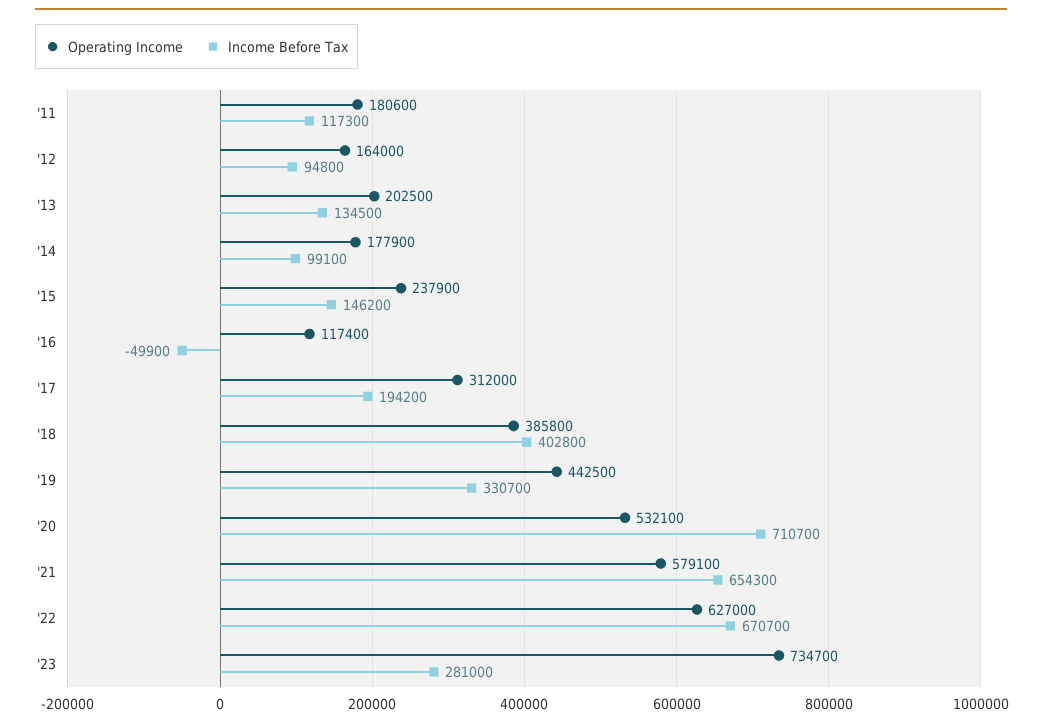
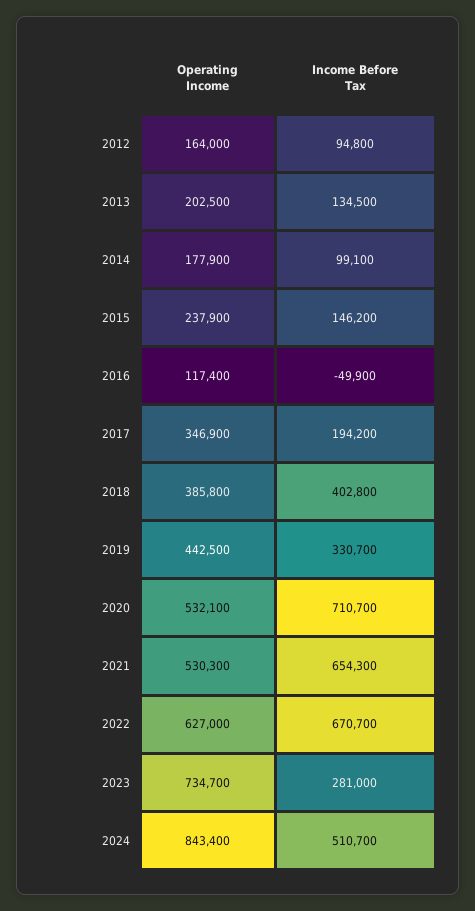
Operating Income, '11: 180600 -> none
Income Before Tax, '11: 117300 -> none
Operating Income, '17: 312000 -> 346900
Operating Income, '21: 579100 -> 530300
Operating Income, 2024: none -> 843400
Income Before Tax, 2024: none -> 510700

